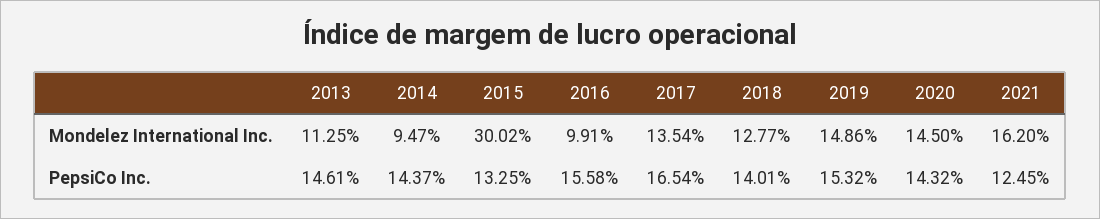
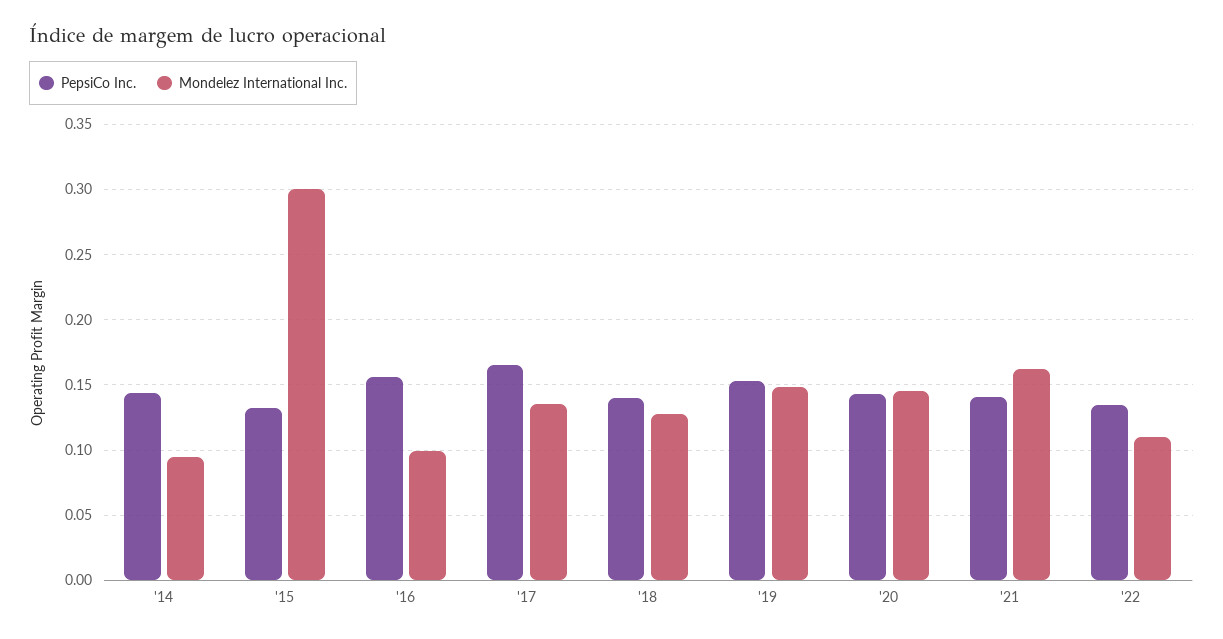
Mondelez International Inc., 2013: 0.1125 -> none
PepsiCo Inc., 2013: 0.1461 -> none
PepsiCo Inc., 2021: 0.1245 -> 0.14
PepsiCo Inc., '22: none -> 0.135
Mondelez International Inc., '22: none -> 0.11

